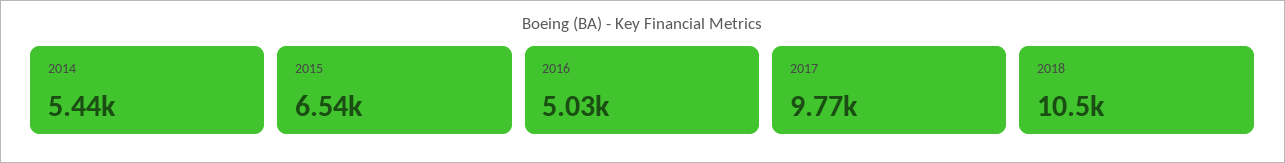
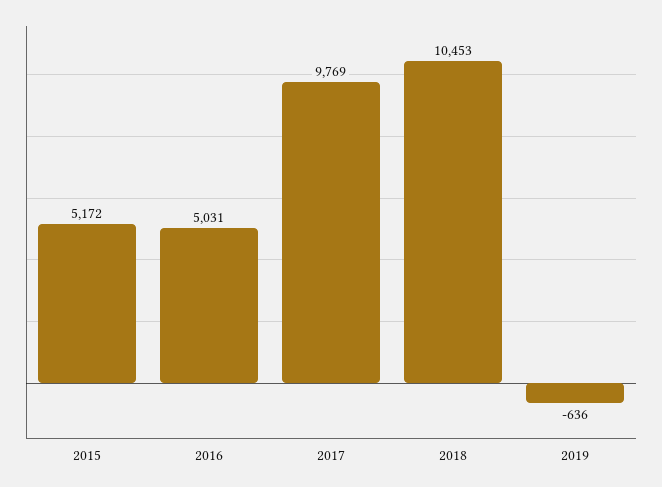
2014: 5440 -> none
2015: 6540 -> 5172
2019: none -> -636

